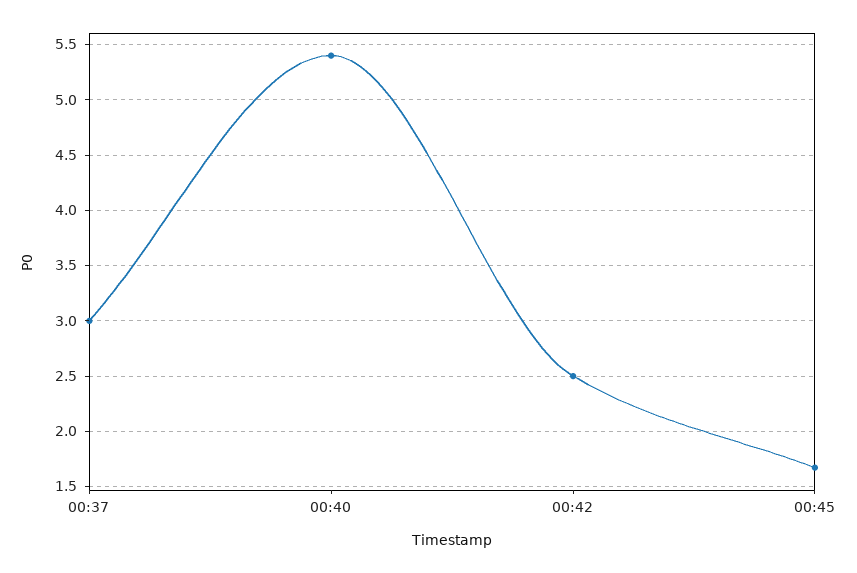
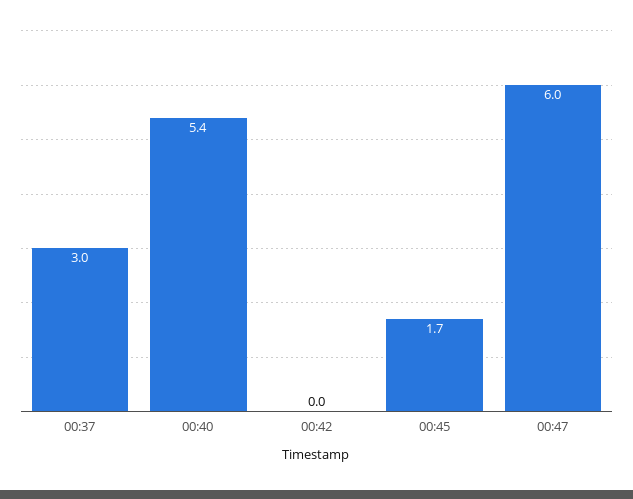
00:42: 2.5 -> 0
00:47: none -> 6

